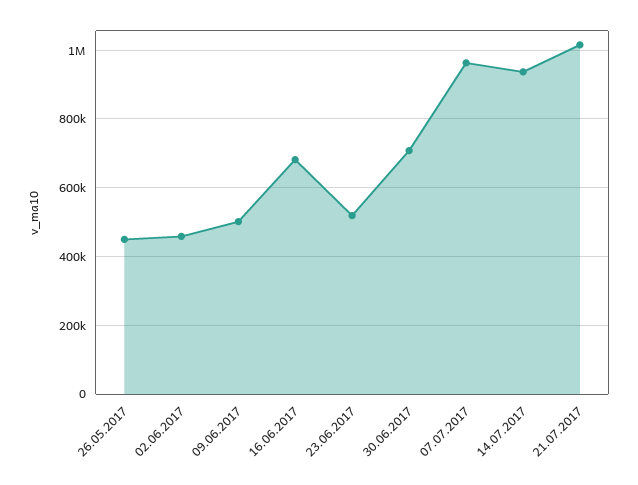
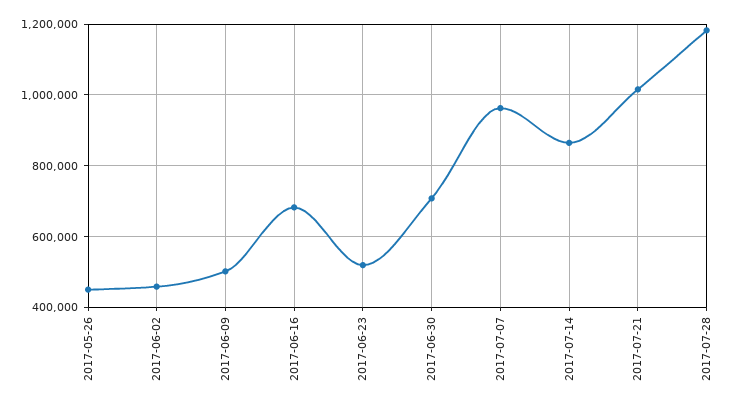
14.07.2017: 940000 -> 860000
2017-07-28: none -> 1180000

